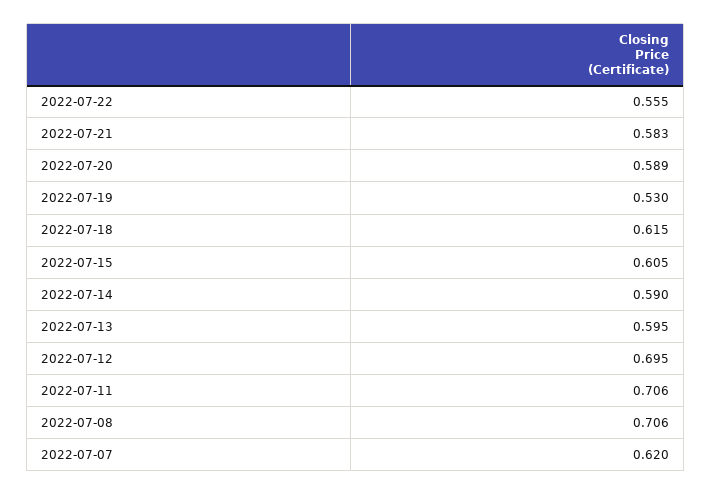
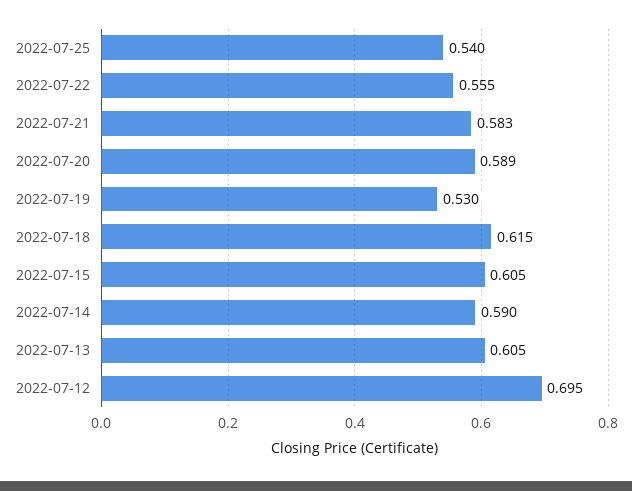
2022-07-13: 0.595 -> 0.605
2022-07-11: 0.706 -> none
2022-07-08: 0.706 -> none
2022-07-07: 0.62 -> none
2022-07-25: none -> 0.54

